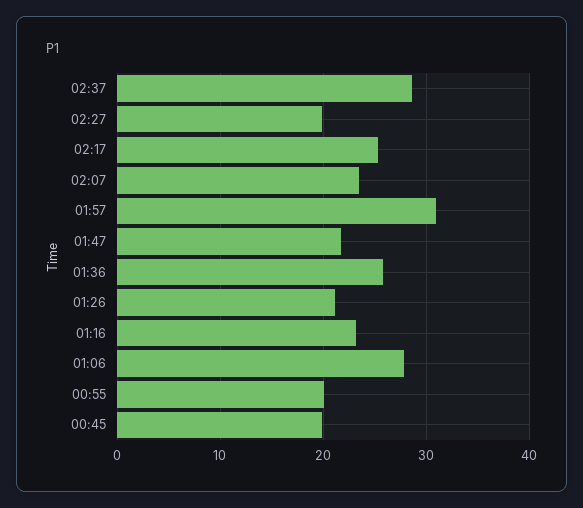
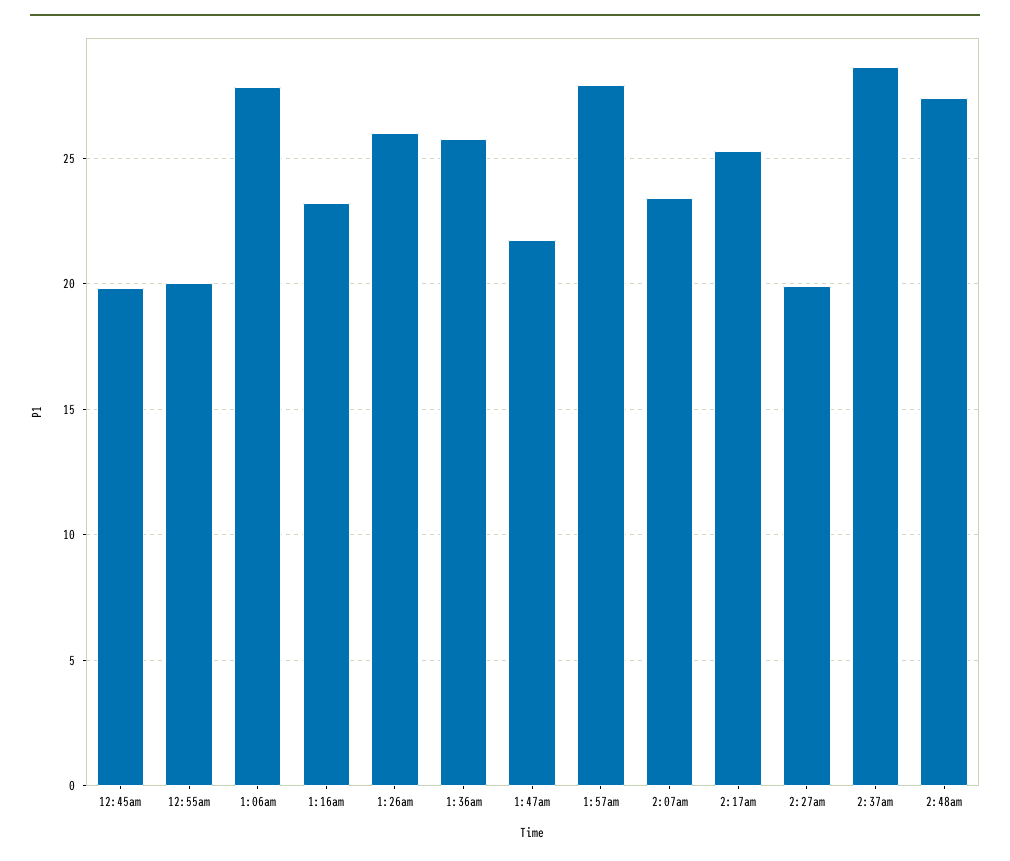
01:57: 31 -> 28
01:26: 21 -> 26
2:48am: none -> 27.5

